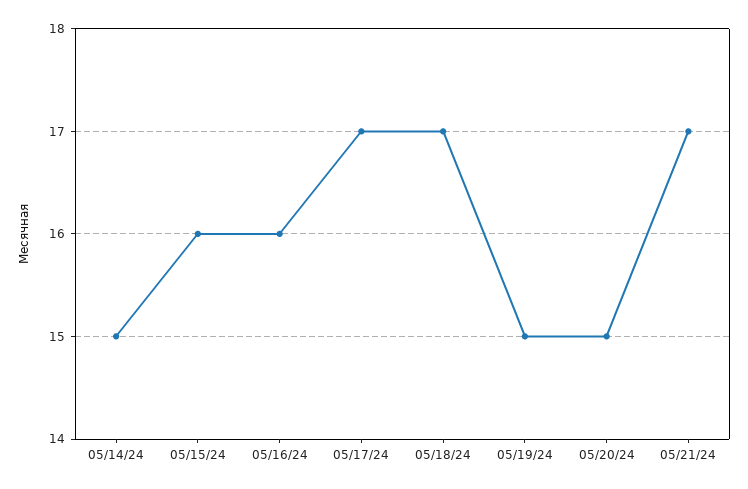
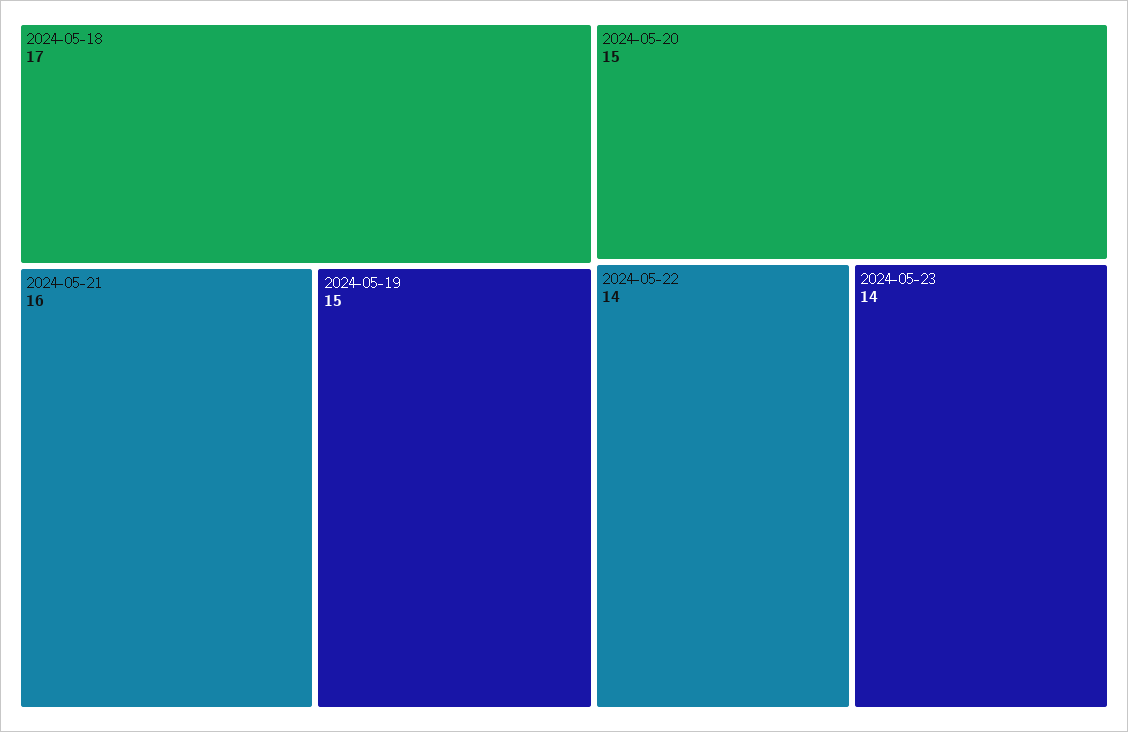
05/14/24: 15 -> none
05/15/24: 16 -> none
05/16/24: 16 -> none
05/17/24: 17 -> none
05/21/24: 17 -> 16
2024-05-22: none -> 14
2024-05-23: none -> 14

